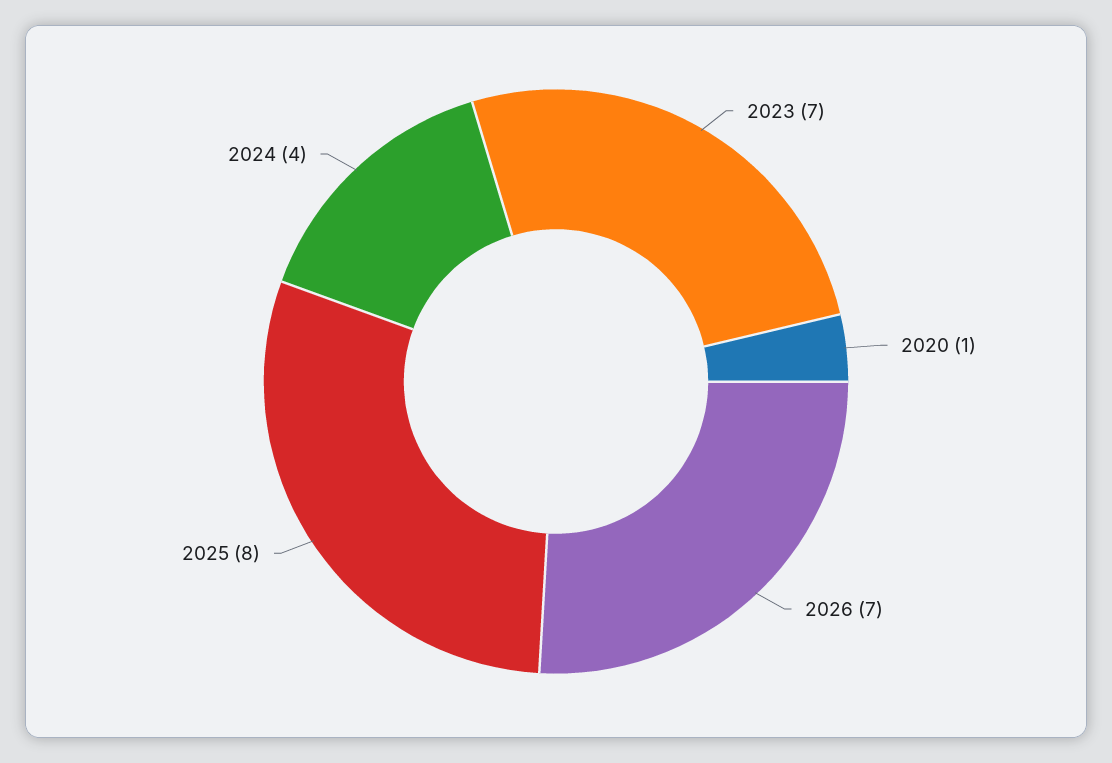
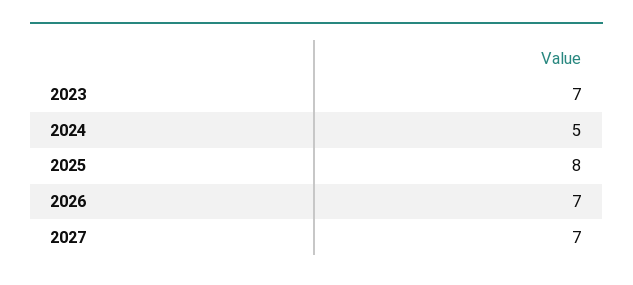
2020: 1 -> none
2024: 4 -> 5
2027: none -> 7

